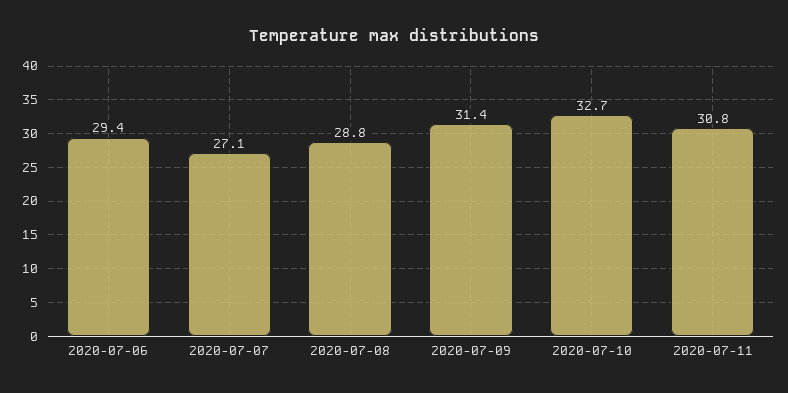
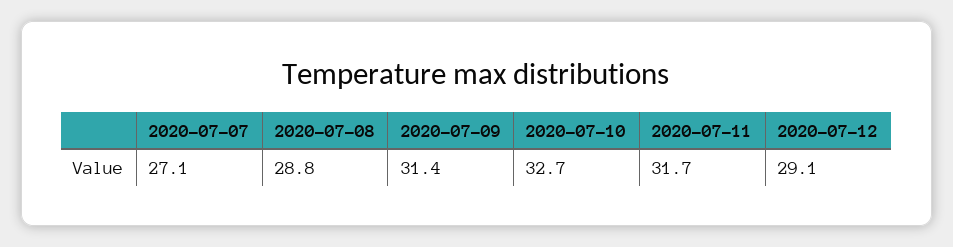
2020-07-06: 29.4 -> none
2020-07-11: 30.8 -> 31.7
2020-07-12: none -> 29.1

